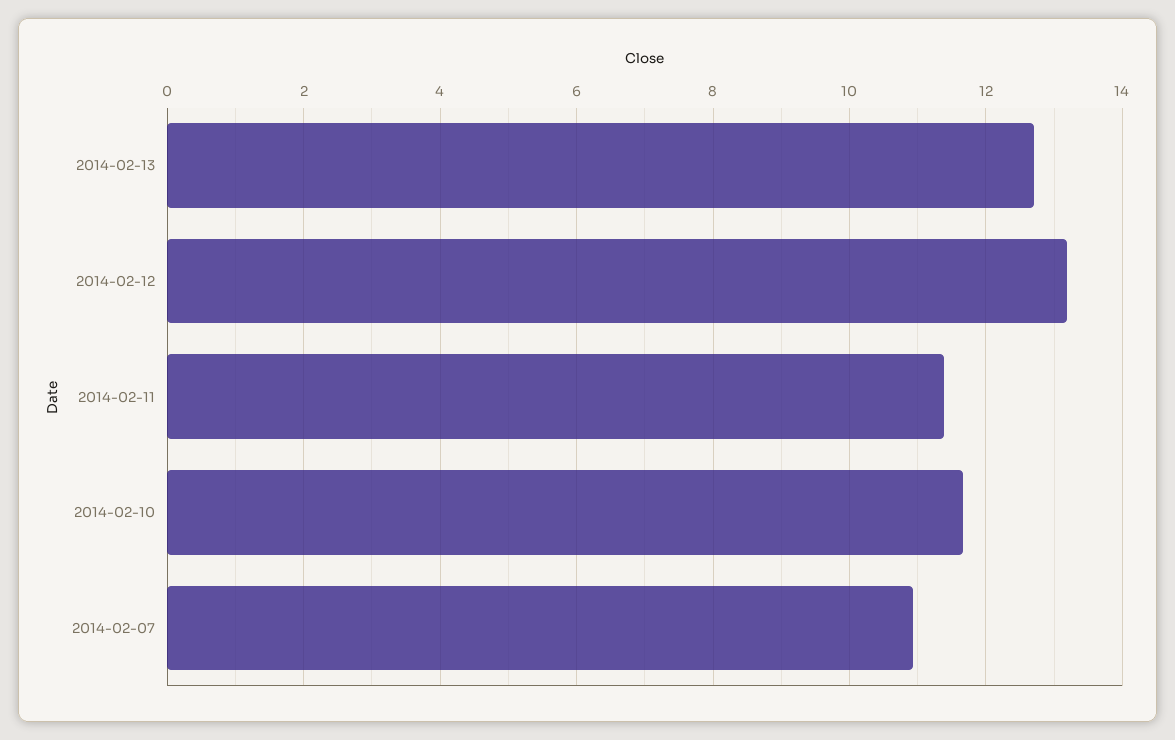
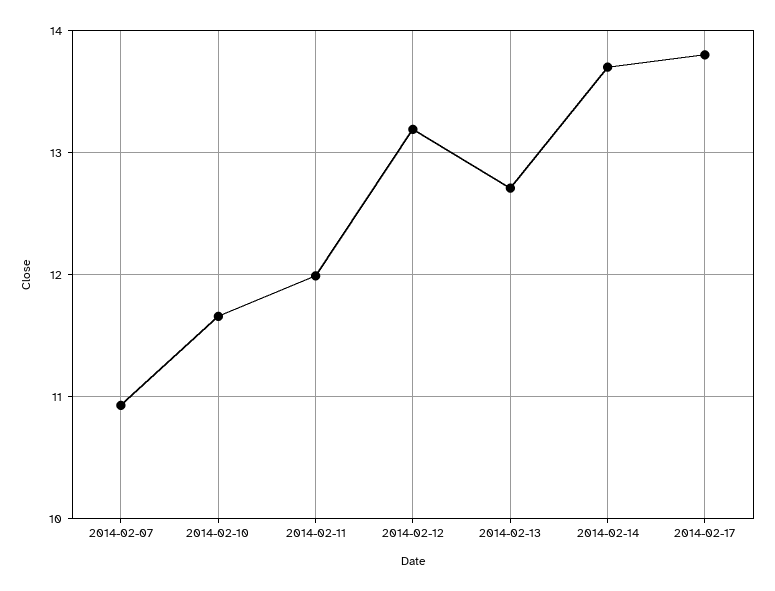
2014-02-11: 11.4 -> 12
2014-02-14: none -> 13.7
2014-02-17: none -> 13.8

